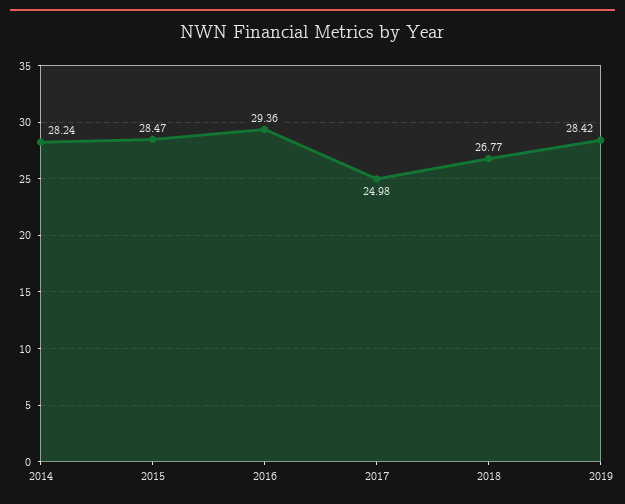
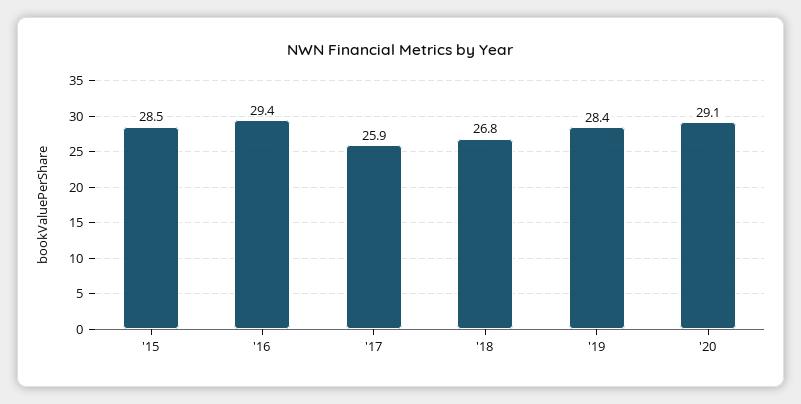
2014: 28.24 -> none
2017: 24.98 -> 25.9
'20: none -> 29.1

